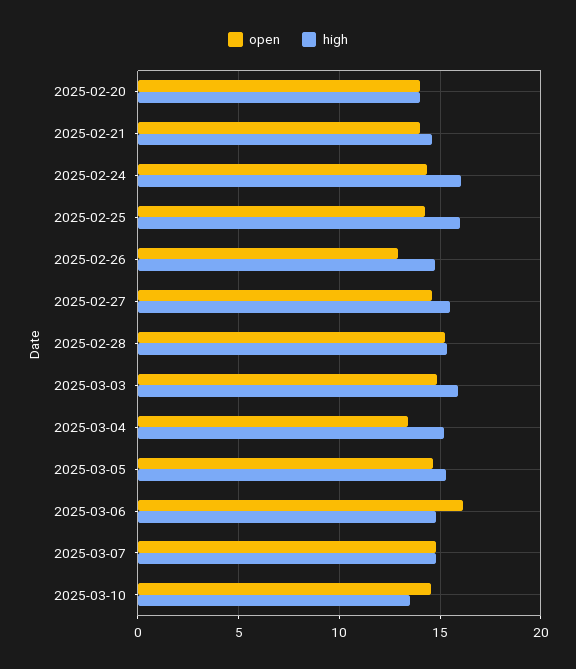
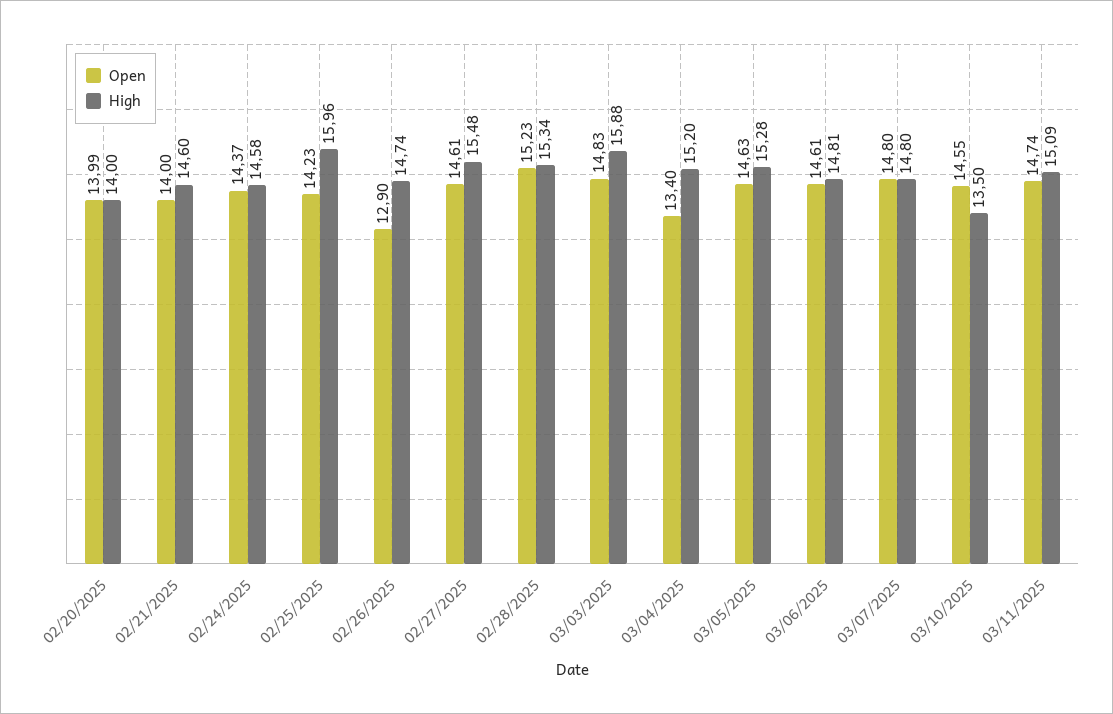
high, 2025-02-24: 16 -> 14.58
open, 2025-03-06: 16 -> 14.61
open, 03/11/2025: none -> 14.74
high, 03/11/2025: none -> 15.09

